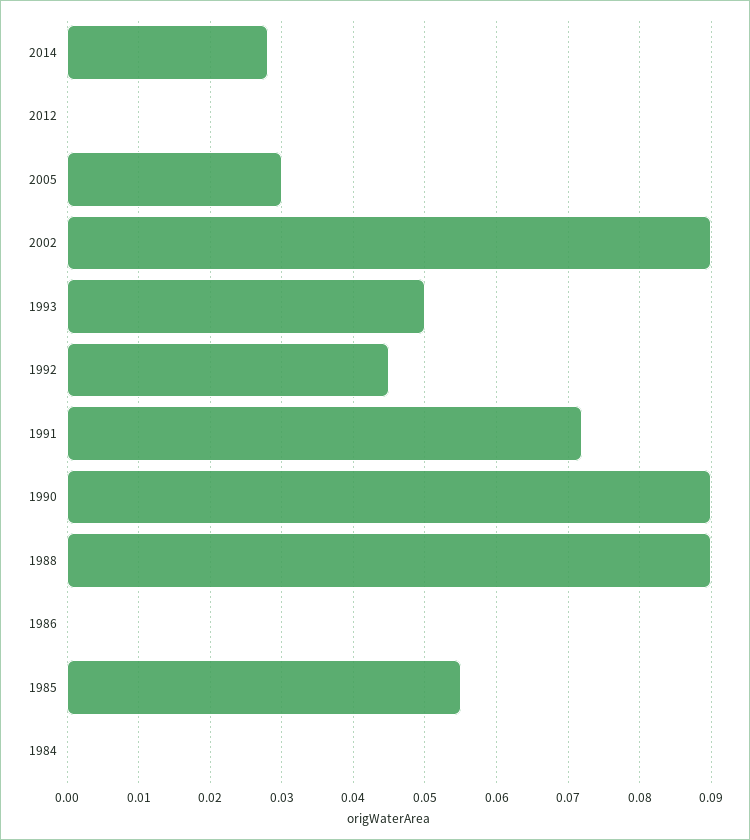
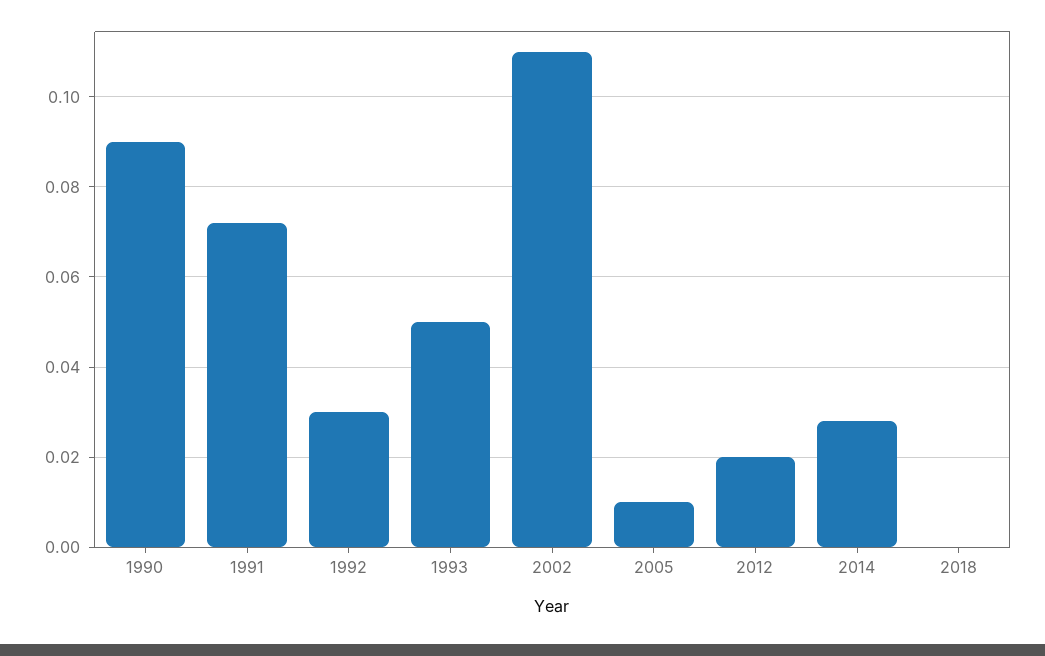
2012: 0 -> 0.02
2005: 0.03 -> 0.01
2002: 0.09 -> 0.11
1992: 0.045 -> 0.03
1988: 0.09 -> none
1986: 0 -> none
1985: 0.055 -> none
1984: 0 -> none
2018: none -> 0

